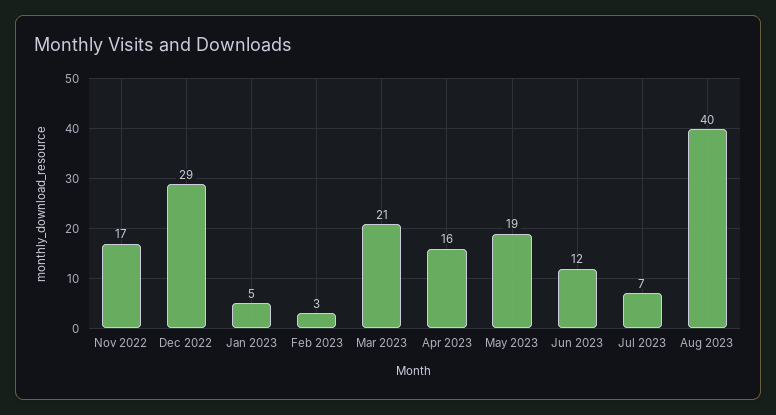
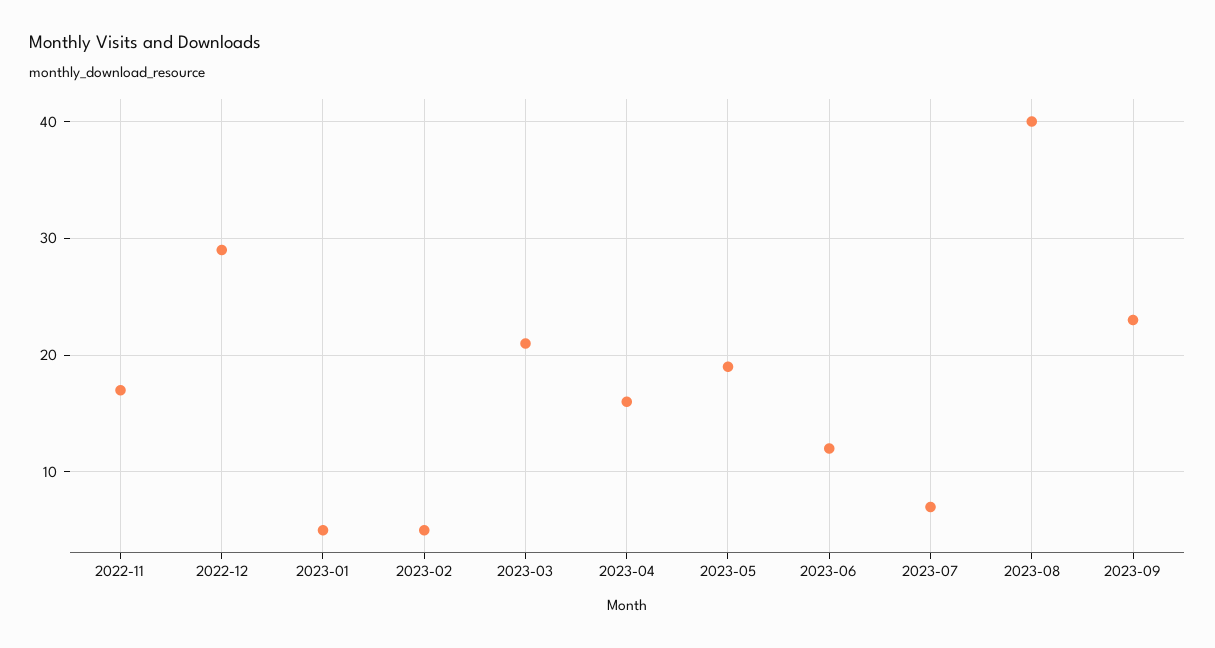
Feb 2023: 3 -> 5
2023-09: none -> 23

